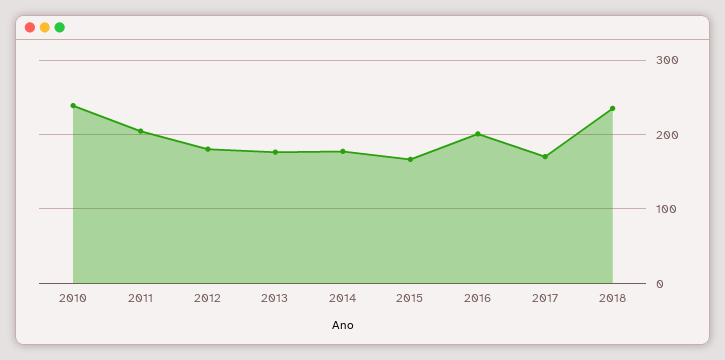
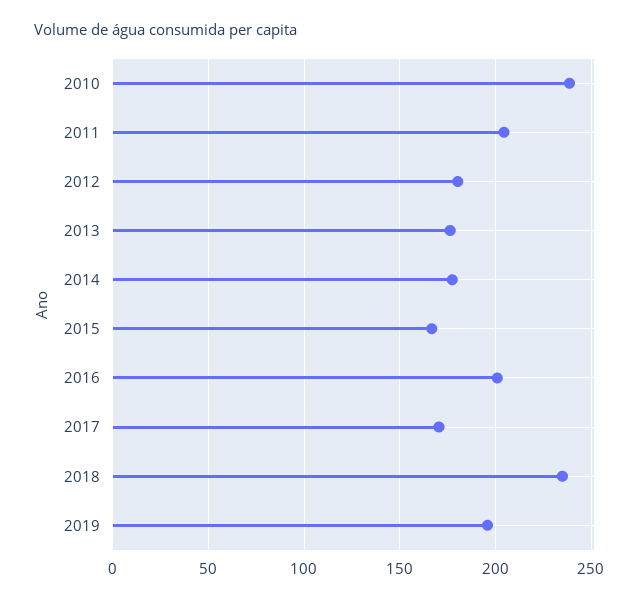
2019: none -> 195

